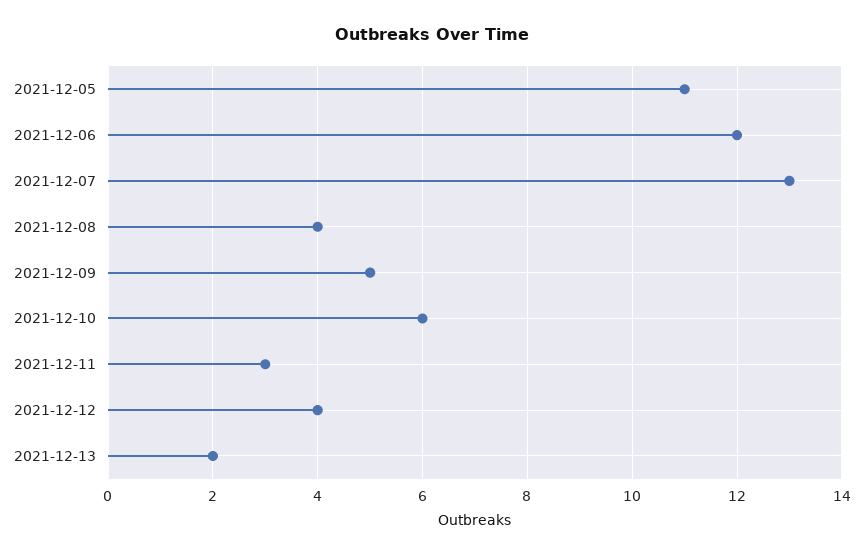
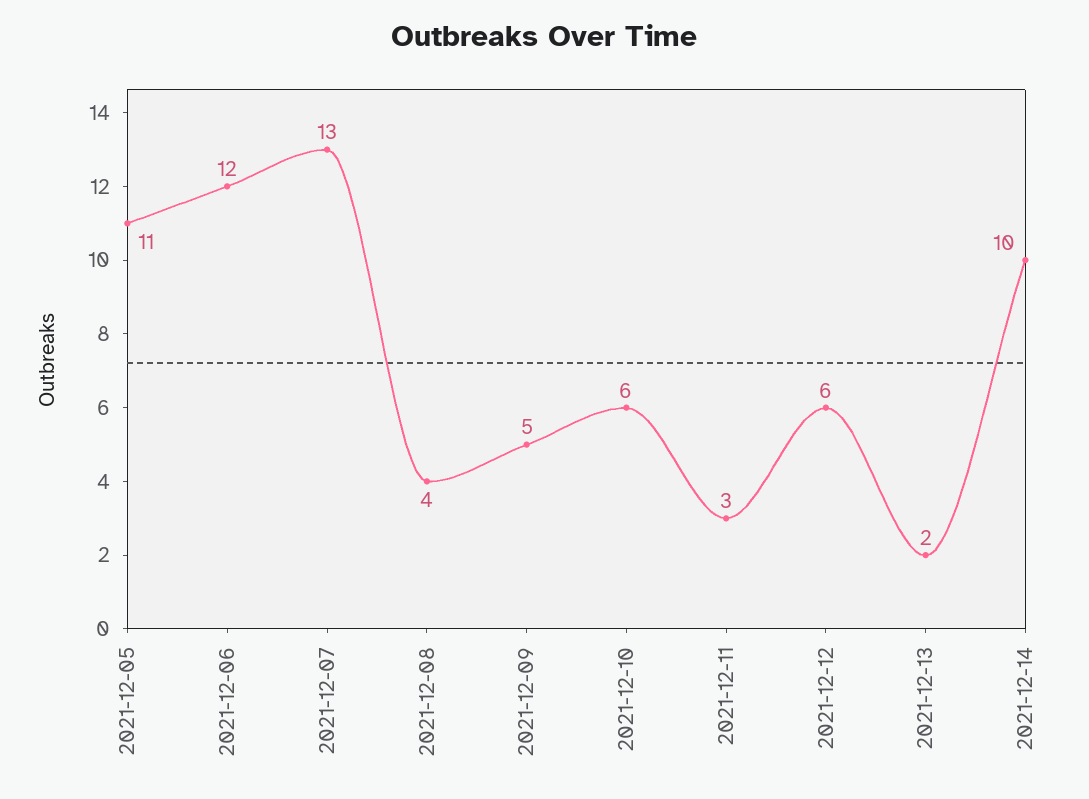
2021-12-12: 4 -> 6
2021-12-14: none -> 10

